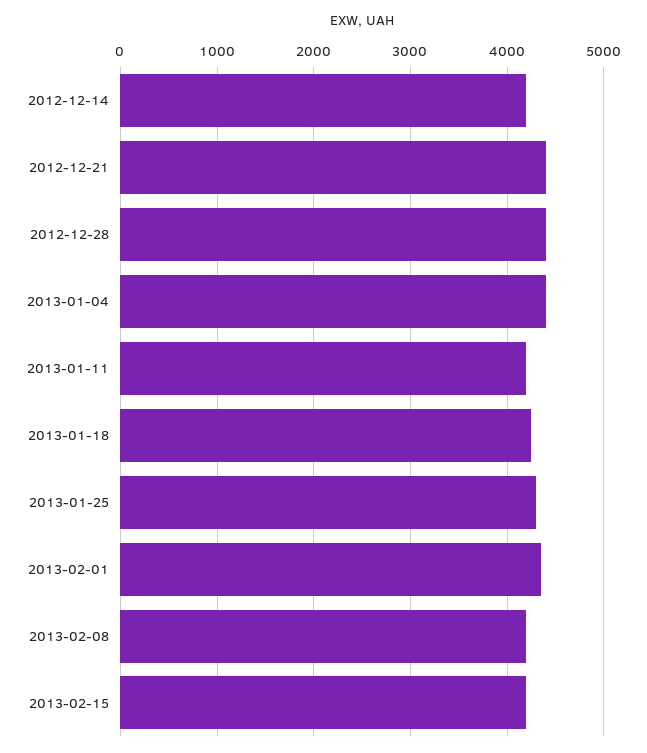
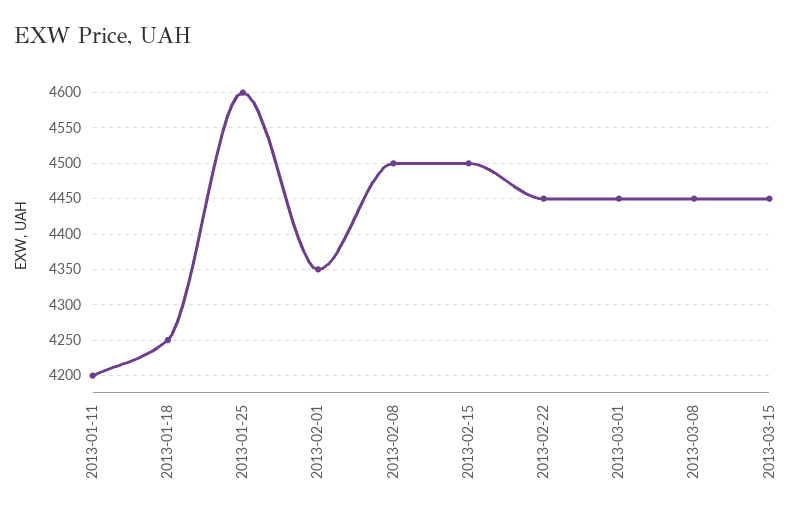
2012-12-14: 4200 -> none
2012-12-21: 4400 -> none
2012-12-28: 4400 -> none
2013-01-04: 4400 -> none
2013-01-25: 4300 -> 4600
2013-02-08: 4200 -> 4500
2013-02-15: 4200 -> 4500
2013-02-22: none -> 4450
2013-03-01: none -> 4450
2013-03-08: none -> 4450
2013-03-15: none -> 4450

